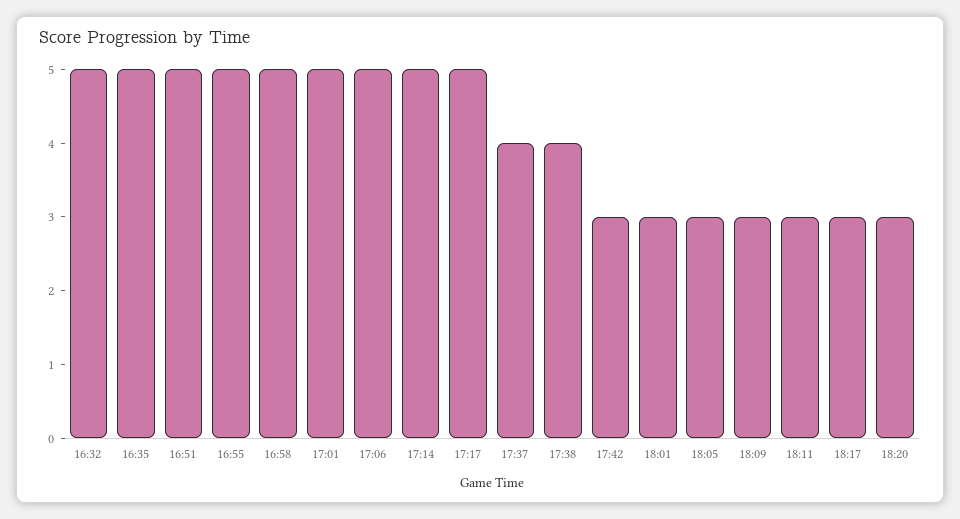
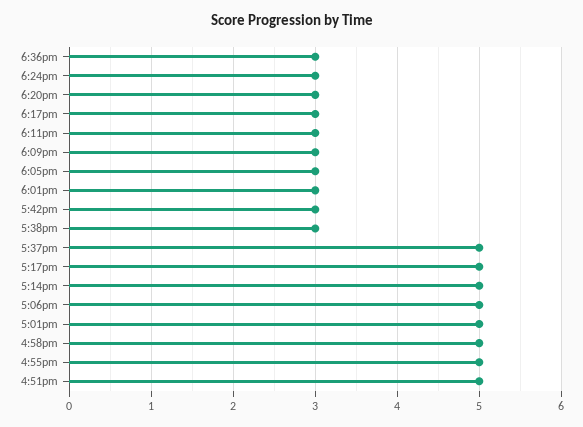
16:32: 5 -> none
16:35: 5 -> none
17:37: 4 -> 5
17:38: 4 -> 3
6:36pm: none -> 3
6:24pm: none -> 3

